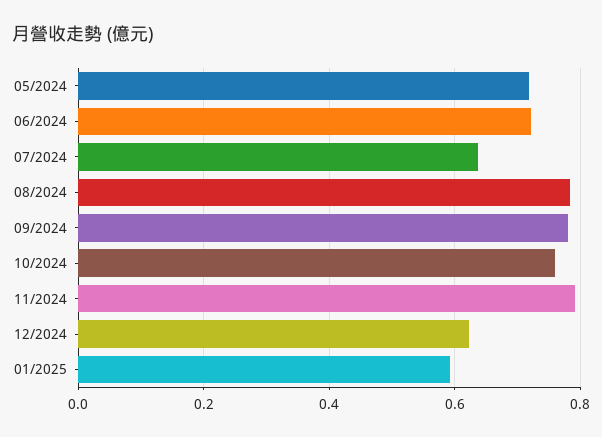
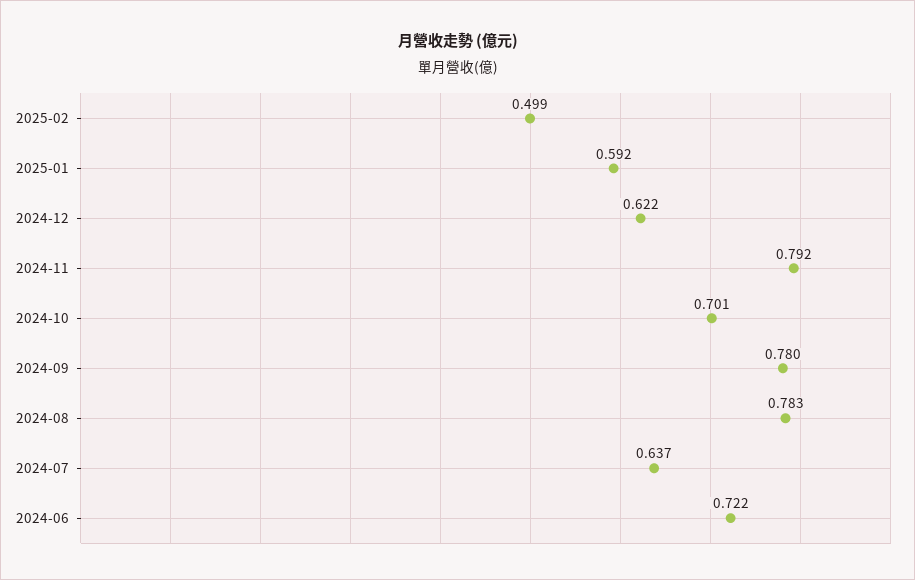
05/2024: 0.72 -> none
10/2024: 0.76 -> 0.701
2025-02: none -> 0.499

